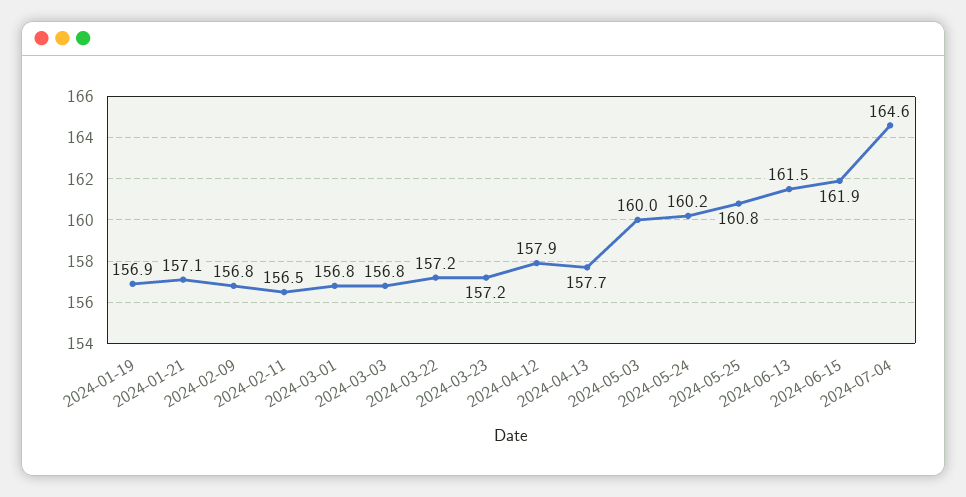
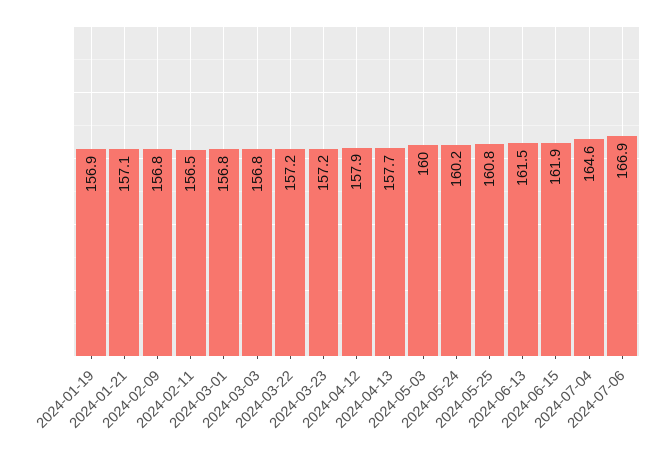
2024-07-06: none -> 166.9

